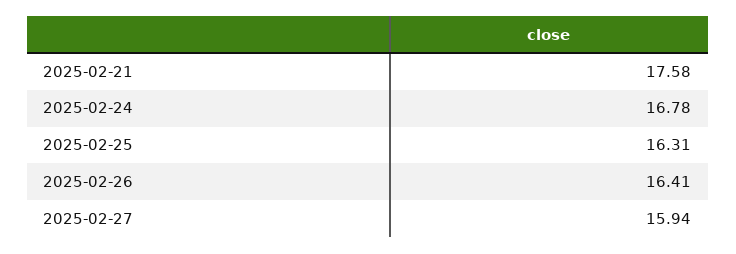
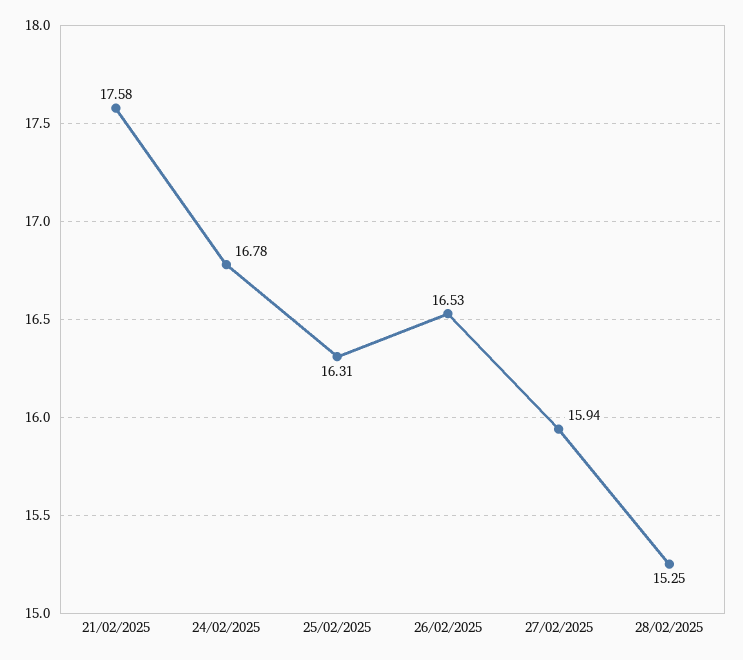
2025-02-26: 16.41 -> 16.53
28/02/2025: none -> 15.25

